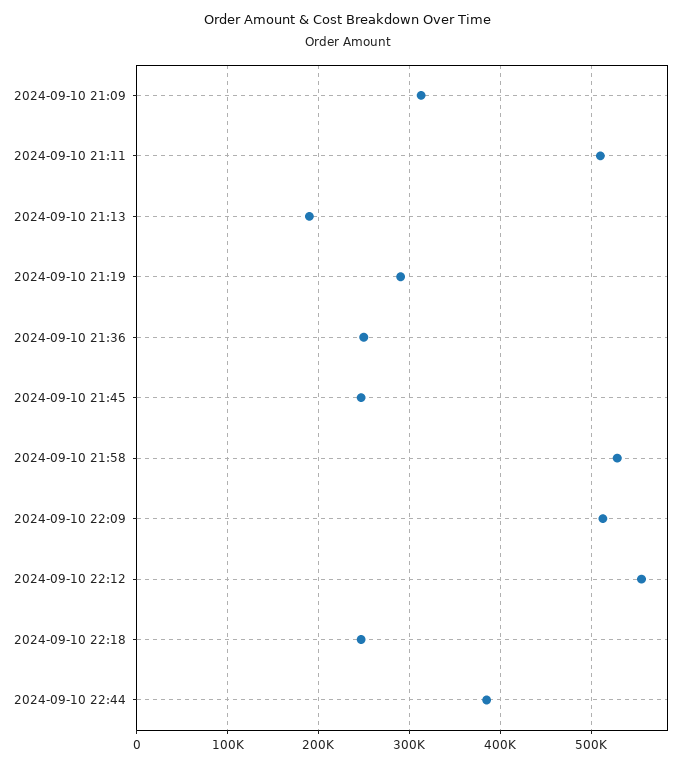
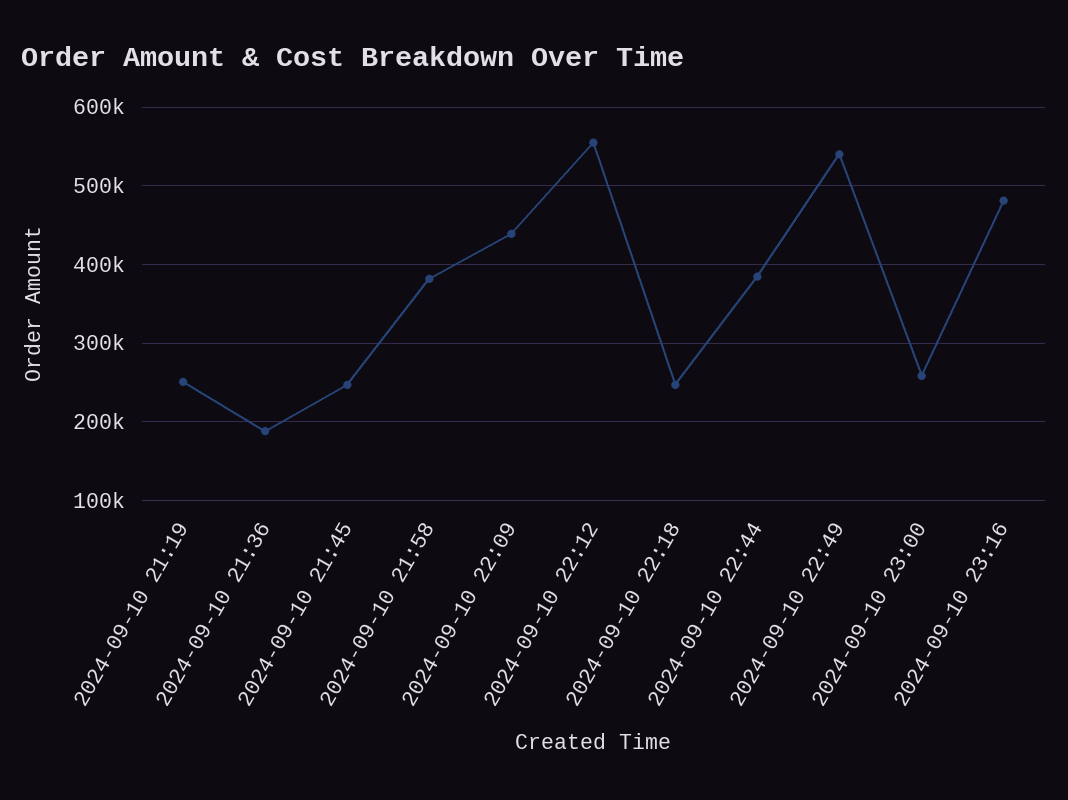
2024-09-10 21:09: 310000 -> none
2024-09-10 21:11: 510000 -> none
2024-09-10 21:13: 190000 -> none
2024-09-10 21:19: 290000 -> 250000
2024-09-10 21:36: 250000 -> 190000
2024-09-10 21:58: 530000 -> 380000
2024-09-10 22:09: 510000 -> 440000
2024-09-10 22:49: none -> 540000
2024-09-10 23:00: none -> 260000
2024-09-10 23:16: none -> 480000

